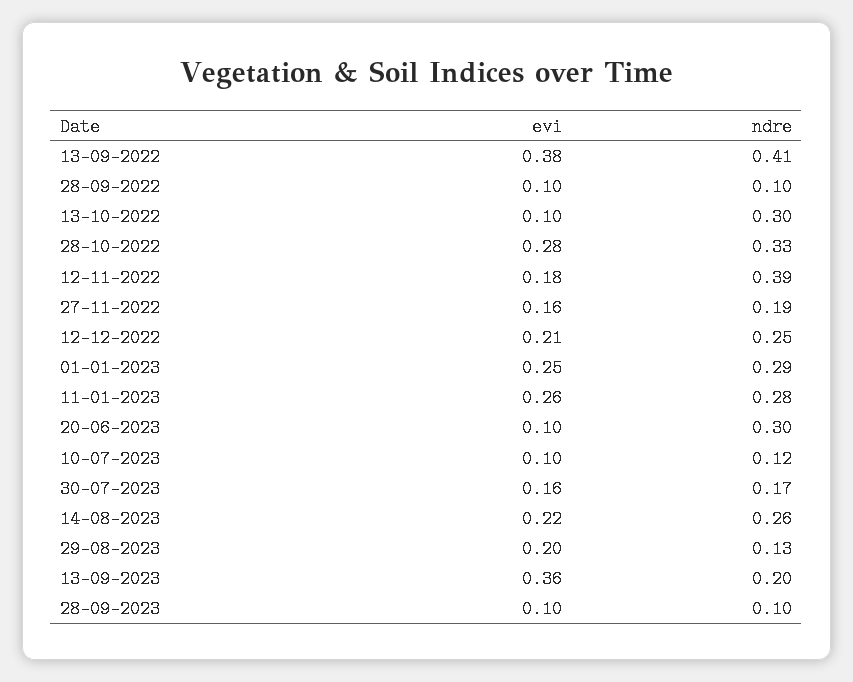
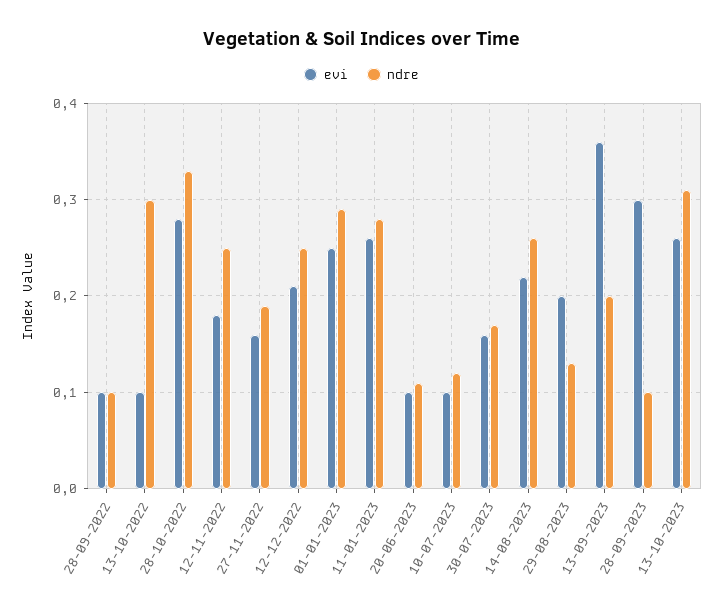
evi, 13-09-2022: 0.38 -> none
ndre, 13-09-2022: 0.41 -> none
ndre, 12-11-2022: 0.39 -> 0.25
ndre, 20-06-2023: 0.3 -> 0.11
evi, 28-09-2023: 0.1 -> 0.3
evi, 13-10-2023: none -> 0.26
ndre, 13-10-2023: none -> 0.31

